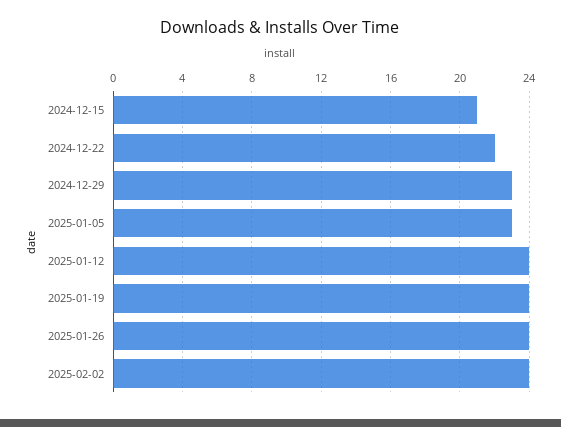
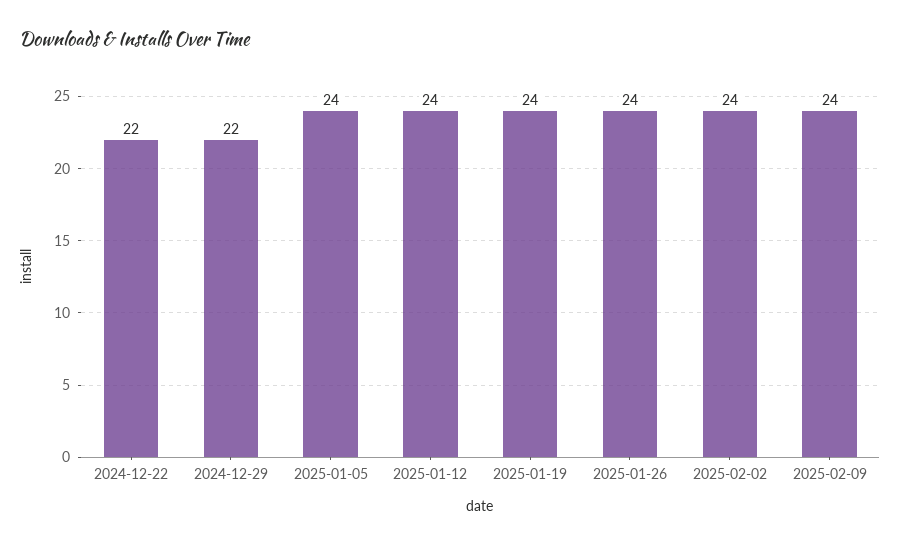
2024-12-15: 21 -> none
2024-12-29: 23 -> 22
2025-01-05: 23 -> 24
2025-02-09: none -> 24

